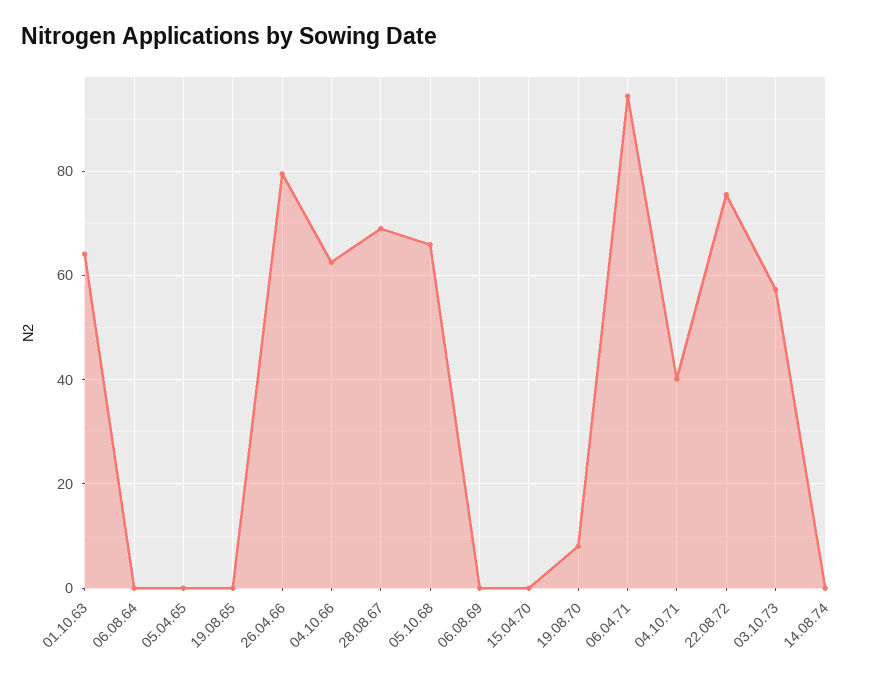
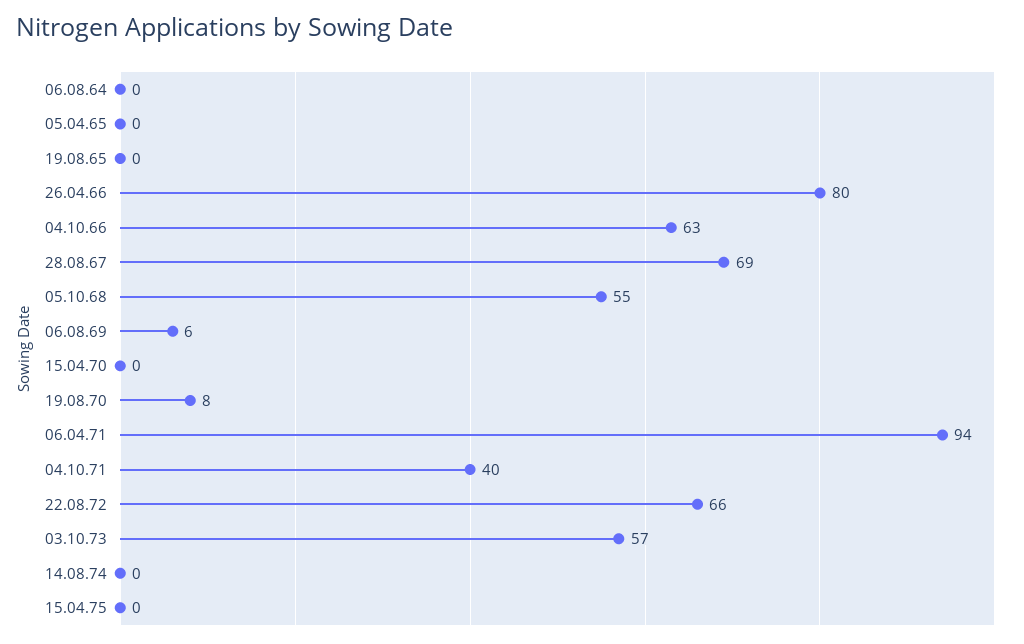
01.10.63: 64 -> none
05.10.68: 66 -> 55
06.08.69: 0 -> 6
22.08.72: 76 -> 66
15.04.75: none -> 0

